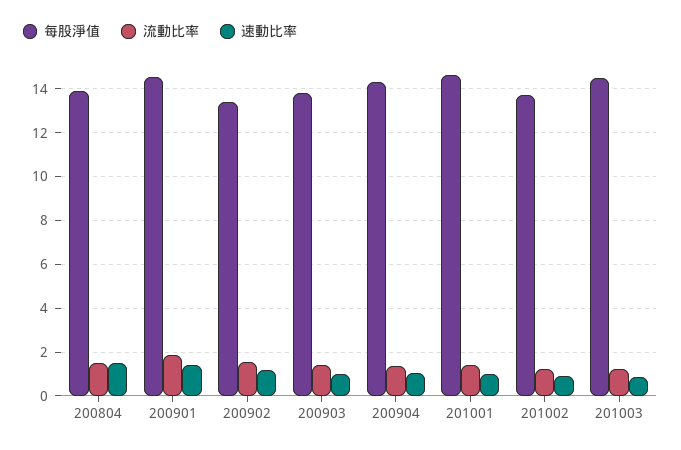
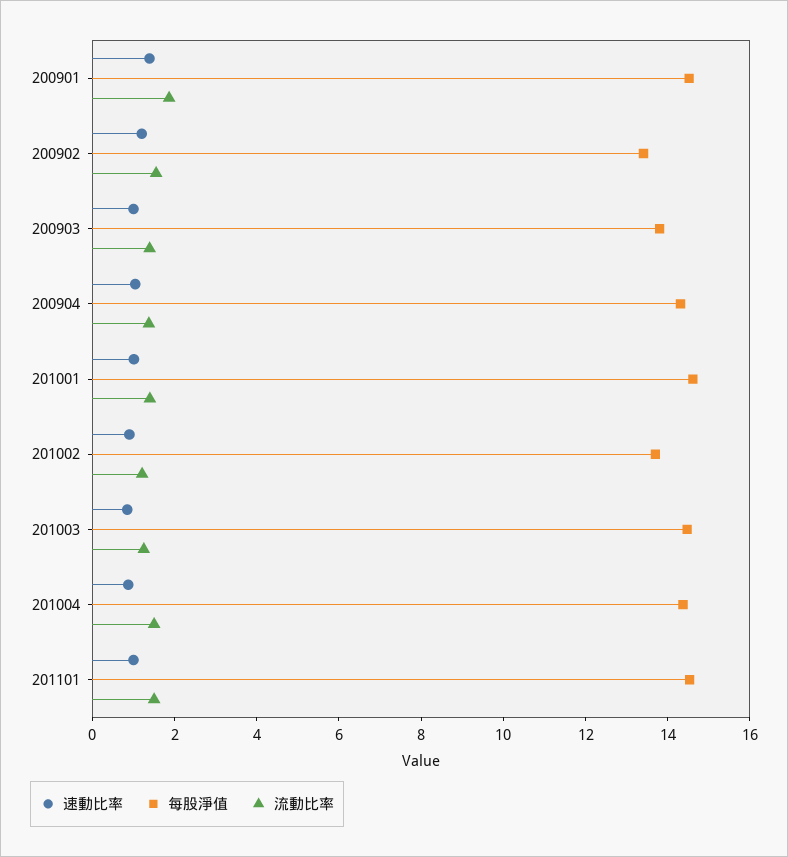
每股淨值, 200804: 14 -> none
流動比率, 200804: 1.5 -> none
速動比率, 200804: 1.5 -> none
速動比率, 201004: none -> 1
每股淨值, 201004: none -> 14.5
流動比率, 201004: none -> 1.5
速動比率, 201101: none -> 1
每股淨值, 201101: none -> 14.5
流動比率, 201101: none -> 1.5

